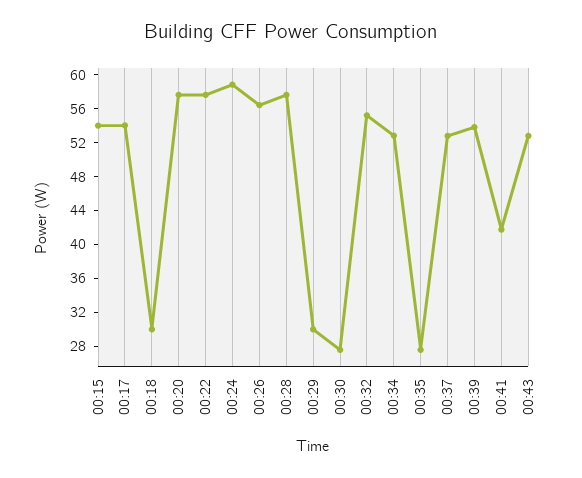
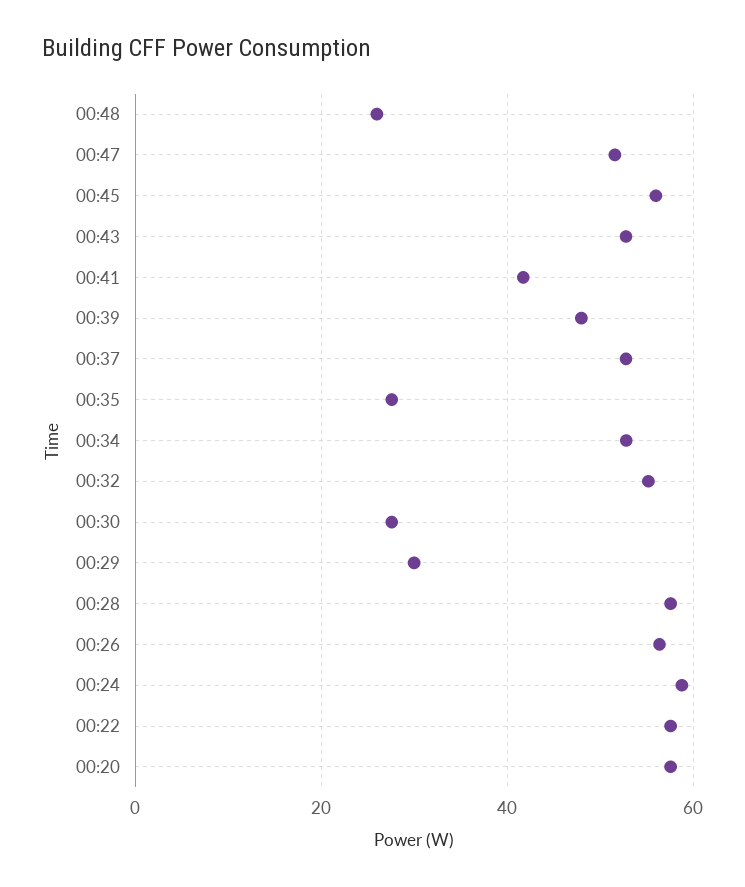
00:15: 54 -> none
00:17: 54 -> none
00:18: 30 -> none
00:39: 54 -> 48
00:48: none -> 26
00:47: none -> 52
00:45: none -> 56

